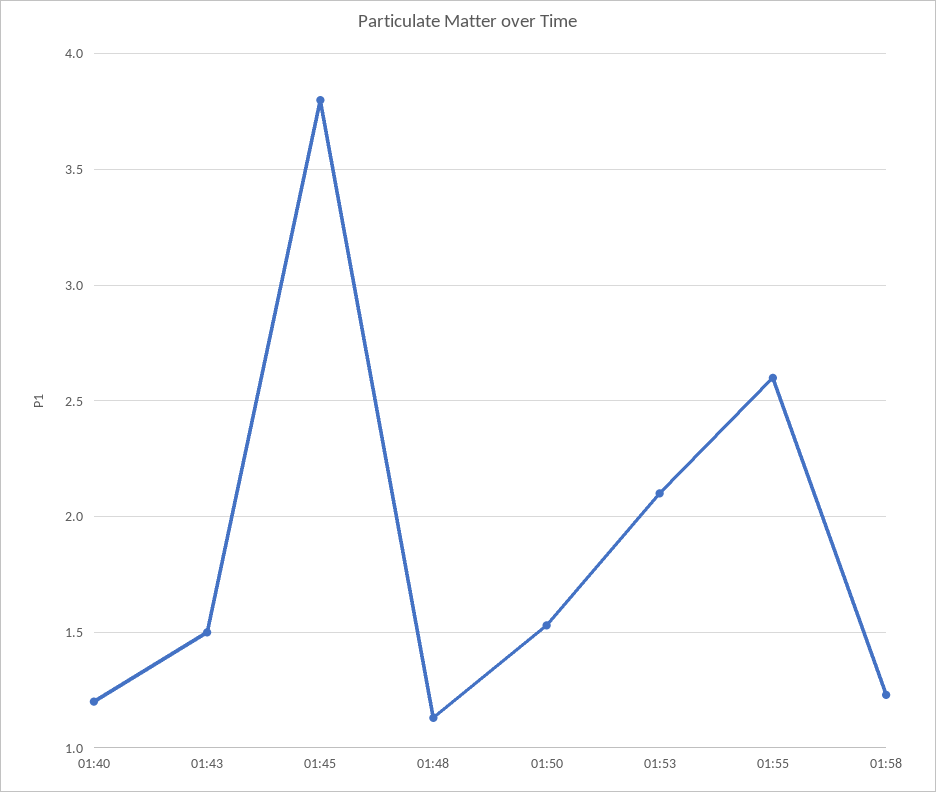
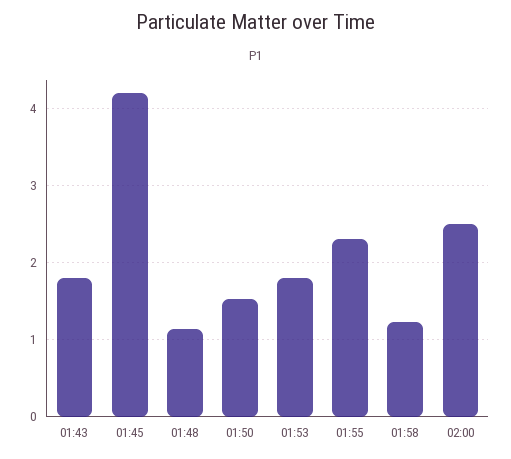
01:40: 1.2 -> none
01:43: 1.5 -> 1.8
01:45: 3.8 -> 4.2
01:53: 2.1 -> 1.8
01:55: 2.6 -> 2.3
02:00: none -> 2.5

